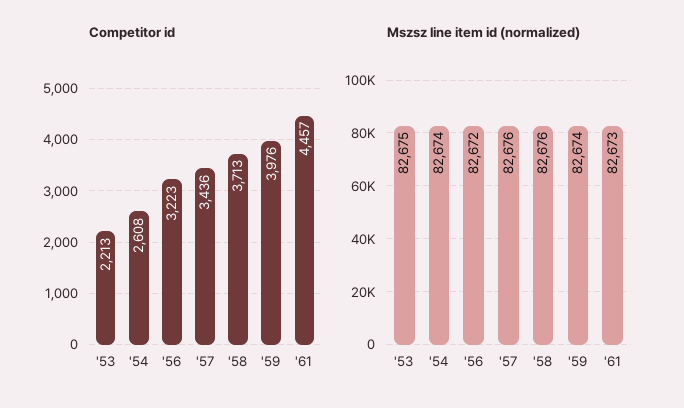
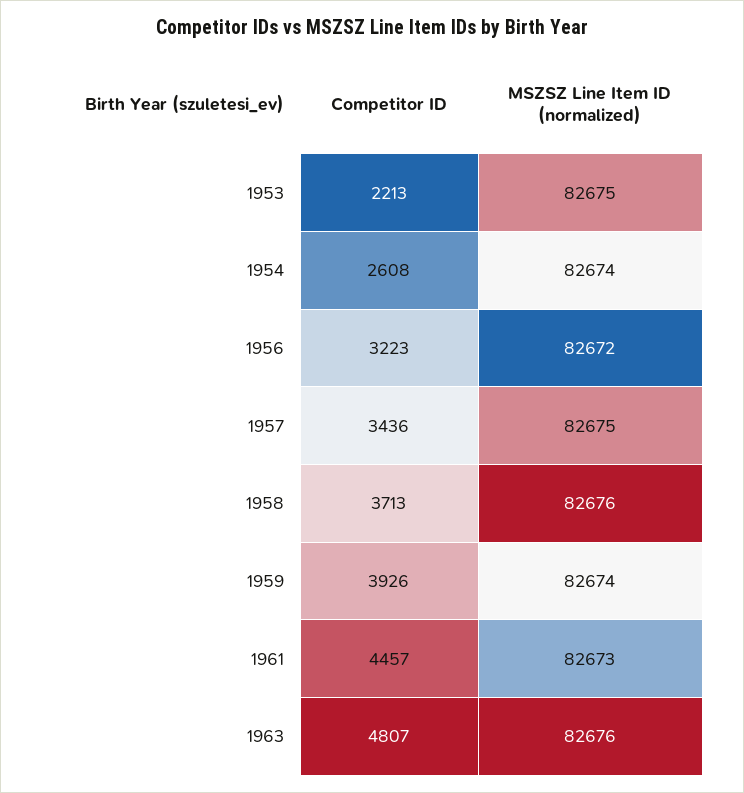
Competitor id, '59: 3976 -> 3926
Mszsz line item id (normalized), '57: 82676 -> 82675
Competitor id, 1963: none -> 4807
Mszsz line item id (normalized), 1963: none -> 82676

